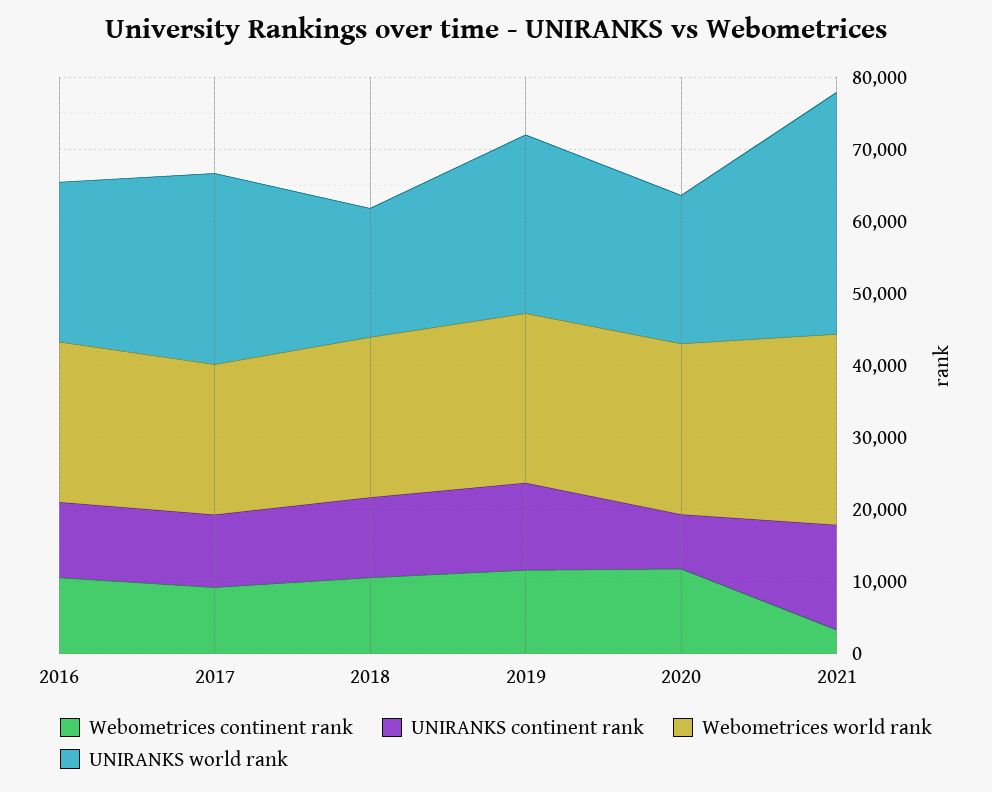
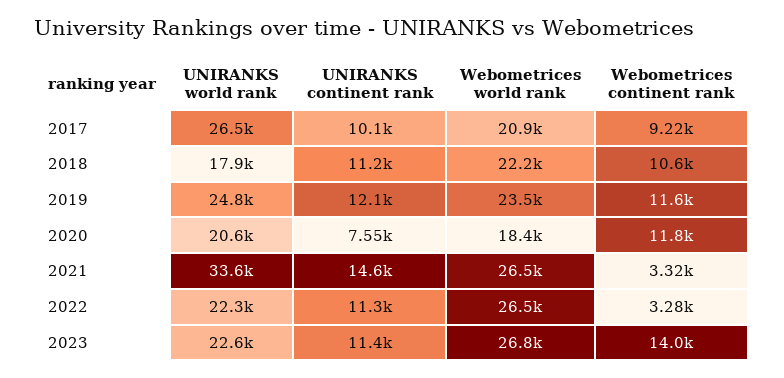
Webometrices continent rank, 2016: 10000 -> none
UNIRANKS continent rank, 2016: 10000 -> none
Webometrices world rank, 2016: 22000 -> none
UNIRANKS world rank, 2016: 22000 -> none
Webometrices world rank, 2020: 24000 -> 18400
UNIRANKS world rank, 2022: none -> 22300
UNIRANKS continent rank, 2022: none -> 11300
Webometrices world rank, 2022: none -> 26500
Webometrices continent rank, 2022: none -> 3280
UNIRANKS world rank, 2023: none -> 22600
UNIRANKS continent rank, 2023: none -> 11400
Webometrices world rank, 2023: none -> 26800
Webometrices continent rank, 2023: none -> 14000

